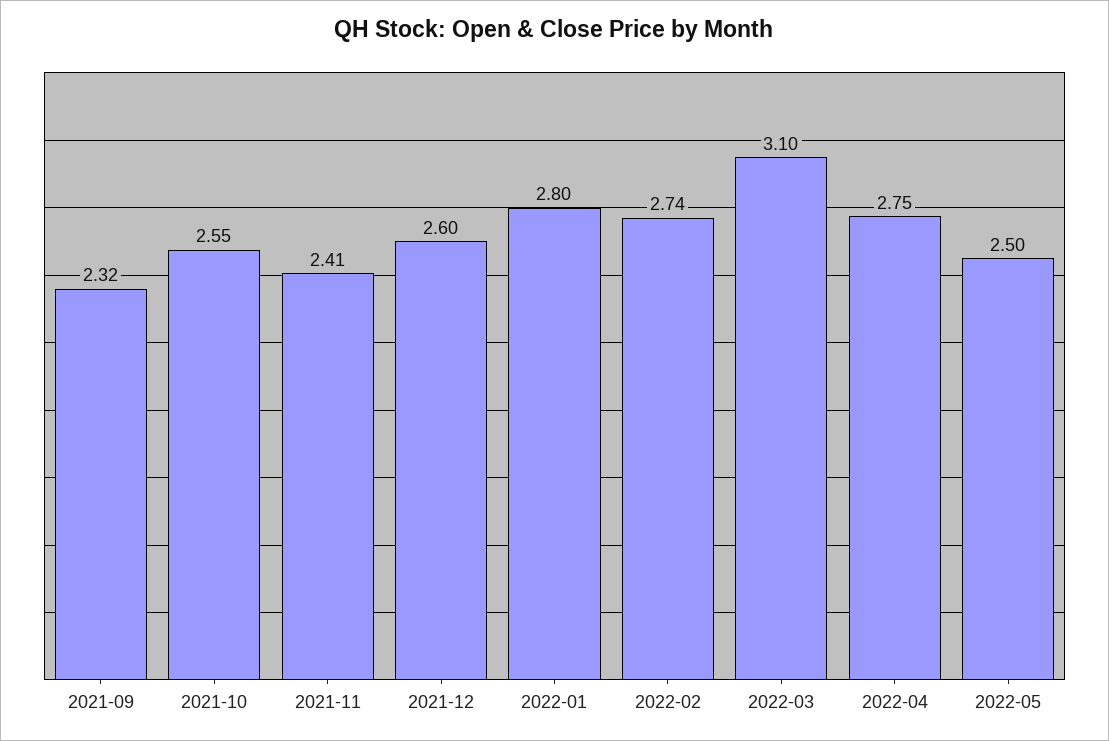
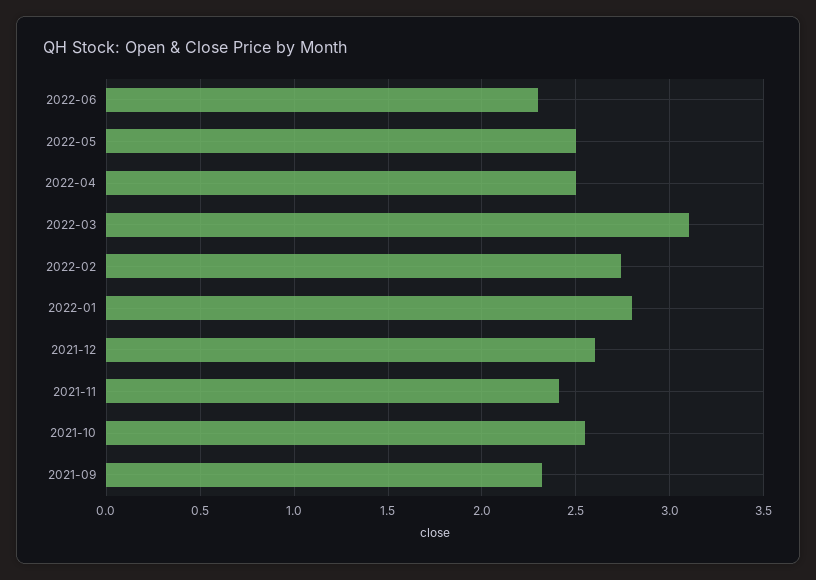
2022-04: 2.75 -> 2.5
2022-06: none -> 2.3

